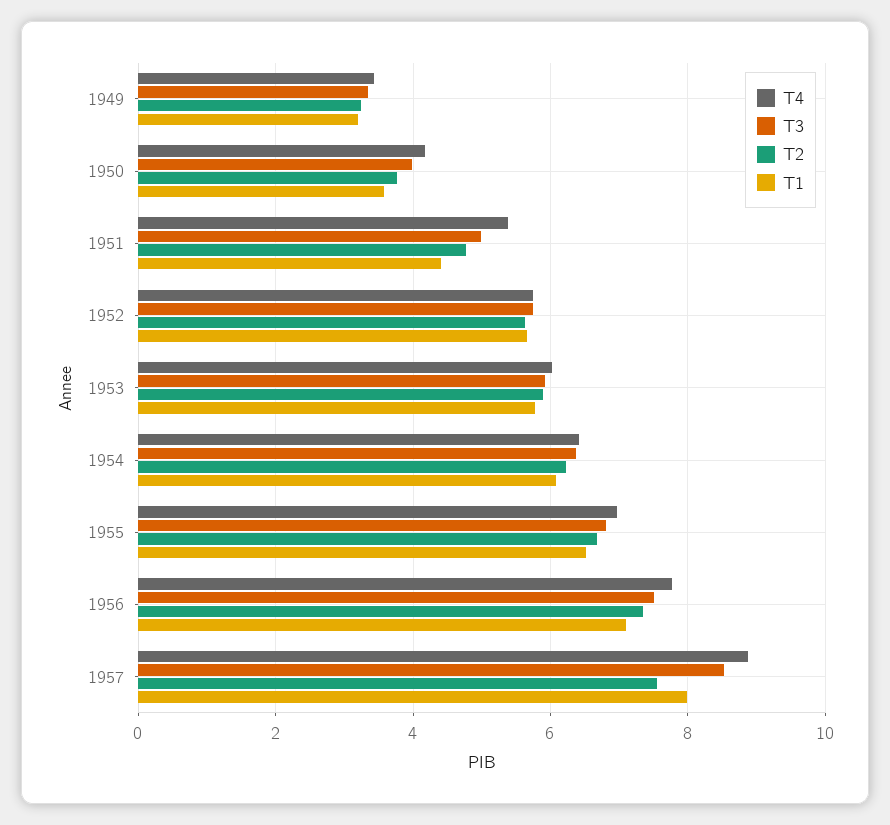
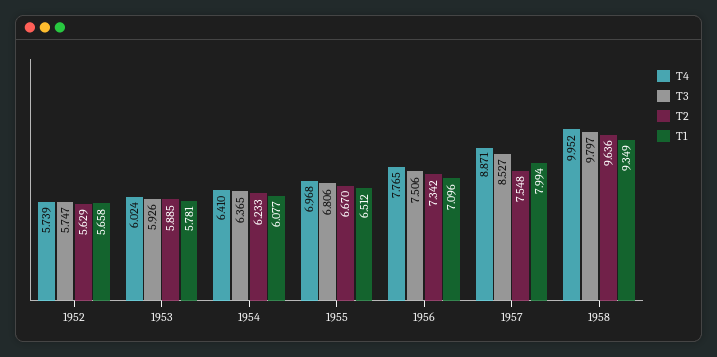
T4, 1949: 3.4 -> none
T3, 1949: 3.4 -> none
T2, 1949: 3.2 -> none
T1, 1949: 3.2 -> none
T4, 1950: 4.2 -> none
T3, 1950: 4 -> none
T2, 1950: 3.8 -> none
T1, 1950: 3.6 -> none
T4, 1951: 5.4 -> none
T3, 1951: 5 -> none
T2, 1951: 4.8 -> none
T1, 1951: 4.4 -> none
T4, 1958: none -> 9.952
T3, 1958: none -> 9.797
T2, 1958: none -> 9.636
T1, 1958: none -> 9.349

